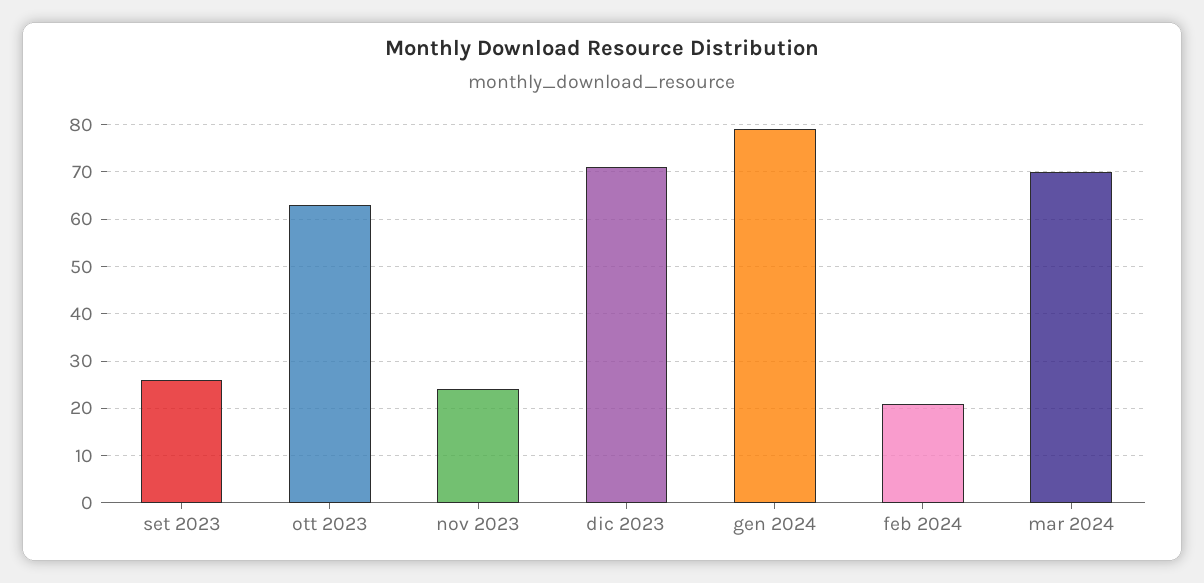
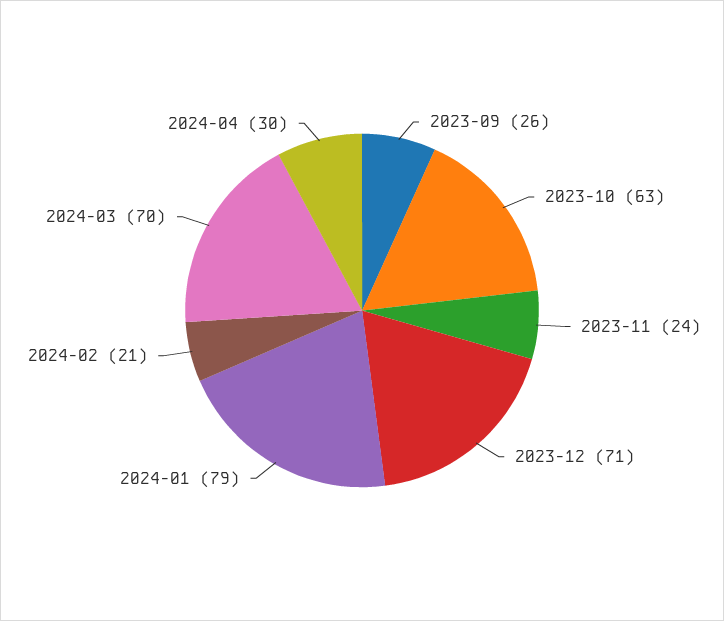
2024-04: none -> 30

